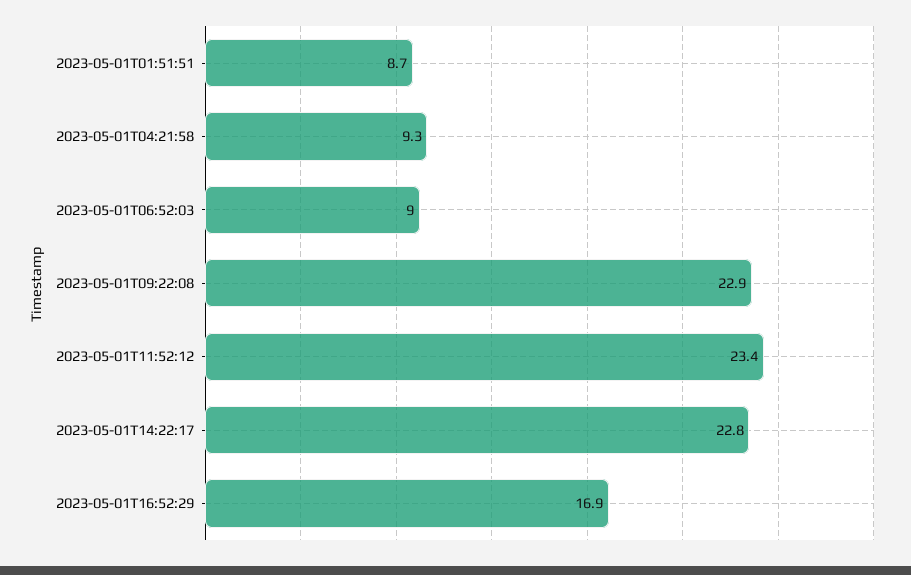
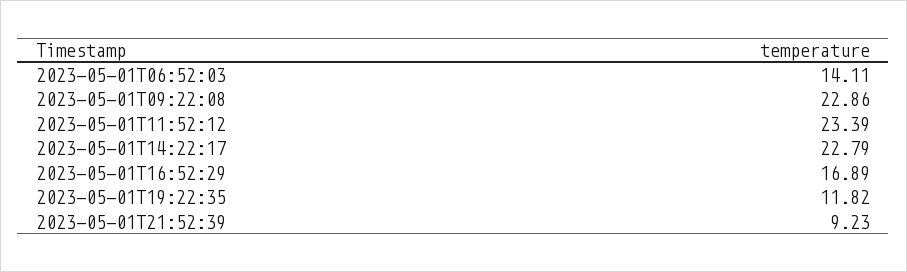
2023-05-01T01:51:51: 8.7 -> none
2023-05-01T04:21:58: 9.3 -> none
2023-05-01T06:52:03: 9 -> 14.11
2023-05-01T19:22:35: none -> 11.82
2023-05-01T21:52:39: none -> 9.23

